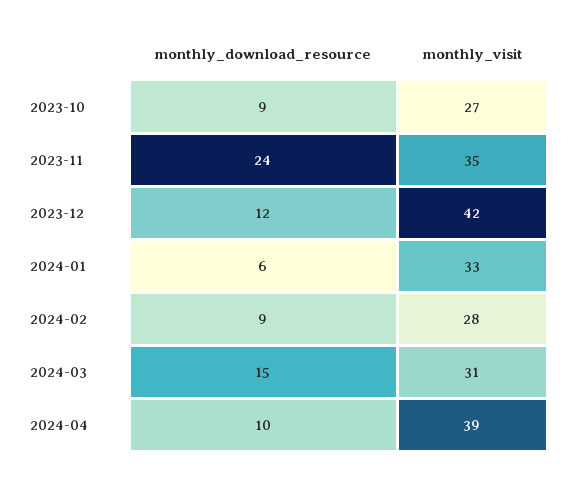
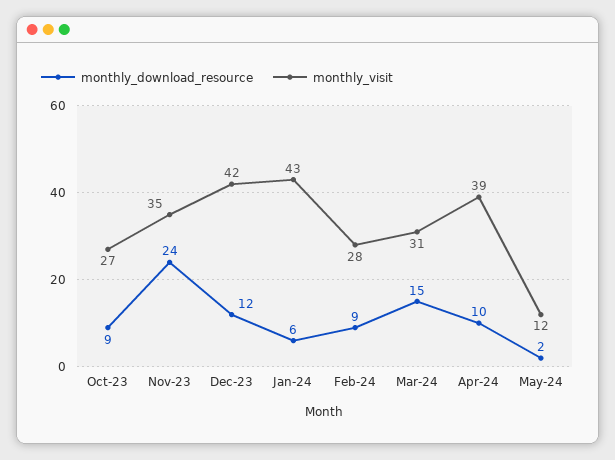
monthly_visit, 2024-01: 33 -> 43
monthly_download_resource, May-24: none -> 2
monthly_visit, May-24: none -> 12

